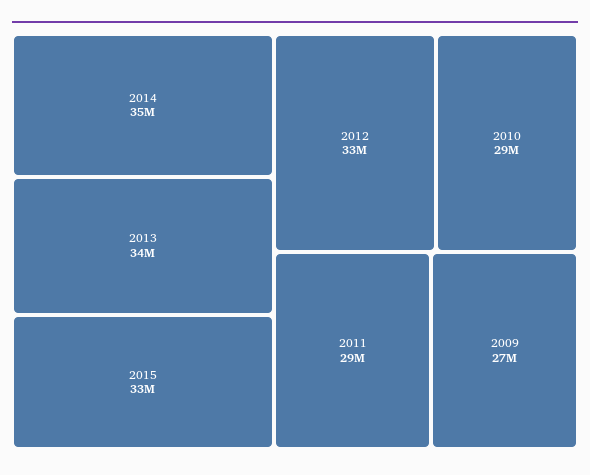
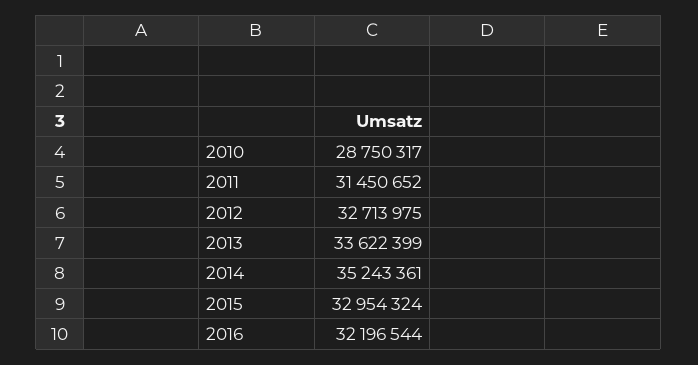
2011: 29000000 -> 31450652
2009: 27000000 -> none
2016: none -> 32196544

